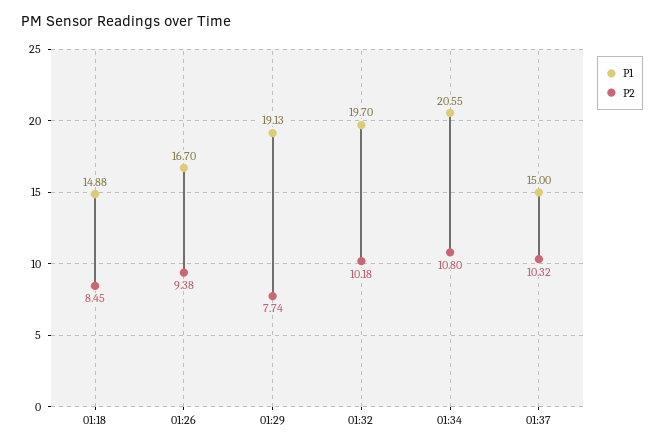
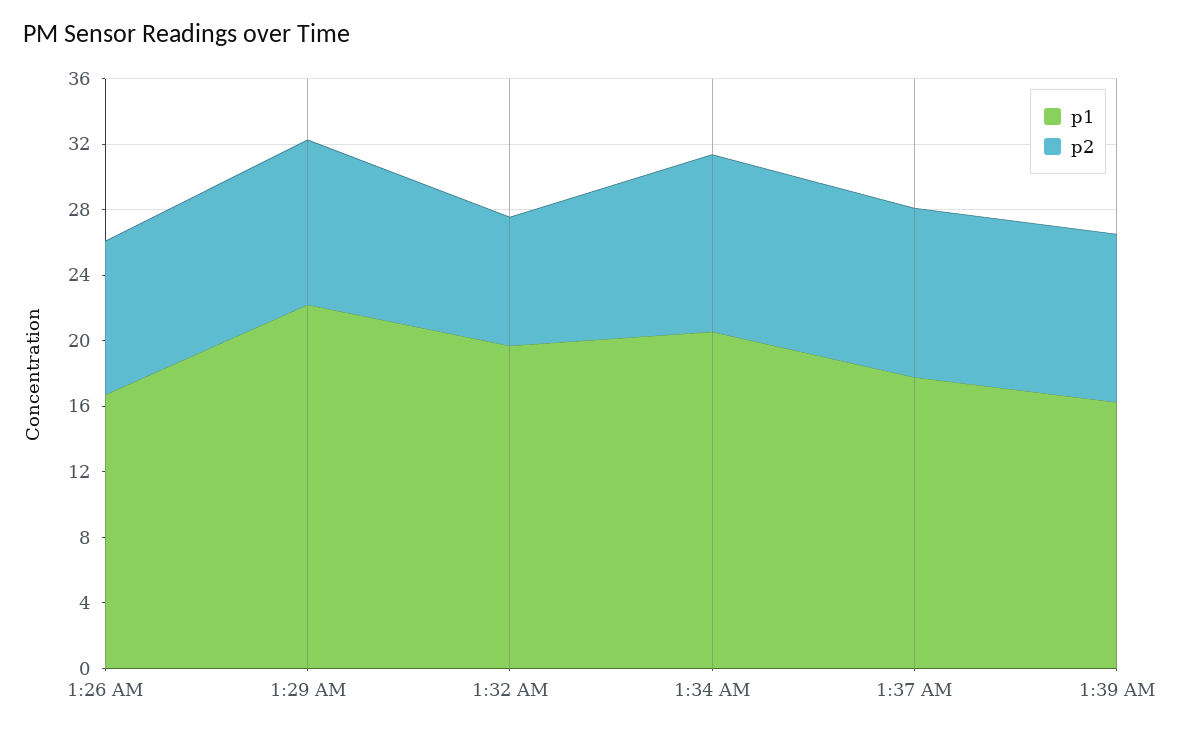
P1, 01:18: 14.88 -> none
P2, 01:18: 8.45 -> none
P1, 01:29: 19.13 -> 22
P2, 01:29: 7.74 -> 10
P2, 01:32: 10.18 -> 8
P1, 01:37: 15 -> 18
P1, 1:39 AM: none -> 16
P2, 1:39 AM: none -> 10

